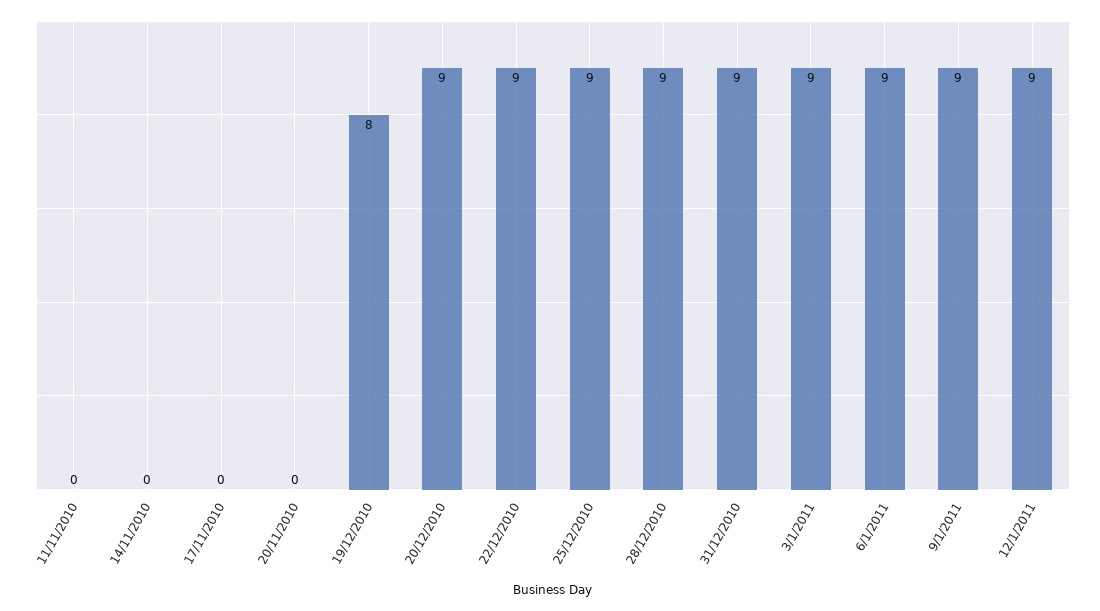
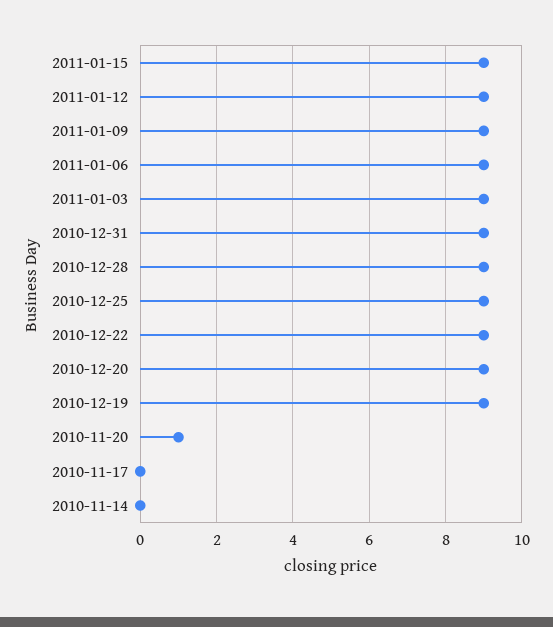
11/11/2010: 0 -> none
20/11/2010: 0 -> 1
19/12/2010: 8 -> 9
2011-01-15: none -> 9

